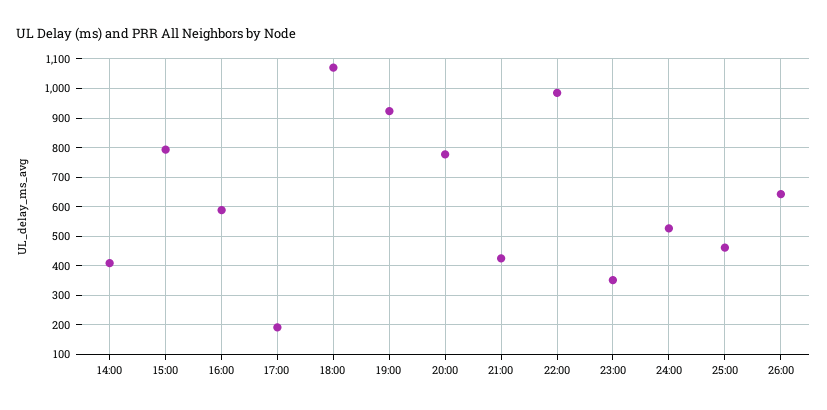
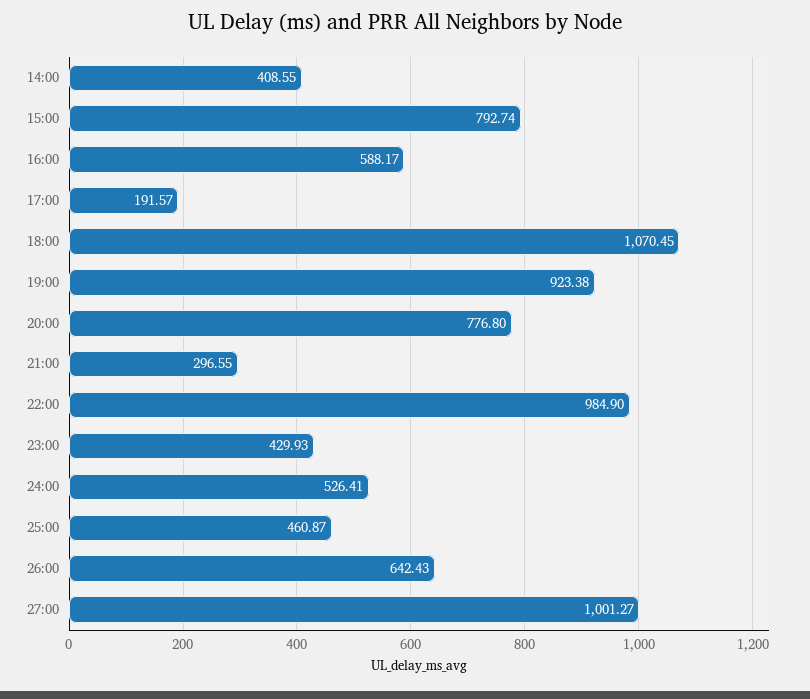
21:00: 425 -> 296.55
23:00: 350 -> 429.93
27:00: none -> 1001.27

